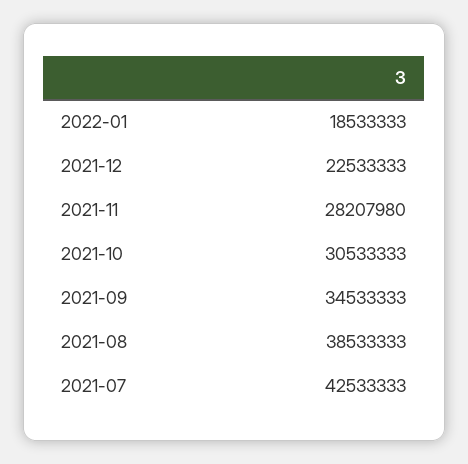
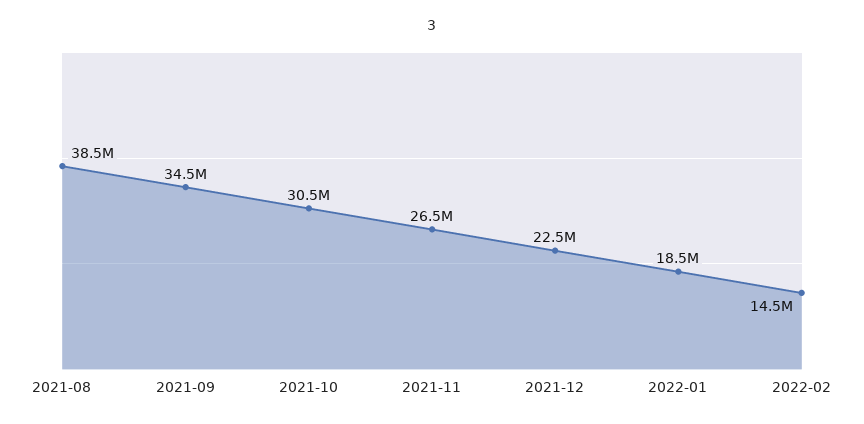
2021-11: 28207980 -> 26500000
2021-07: 42533333 -> none
2022-02: none -> 14500000

